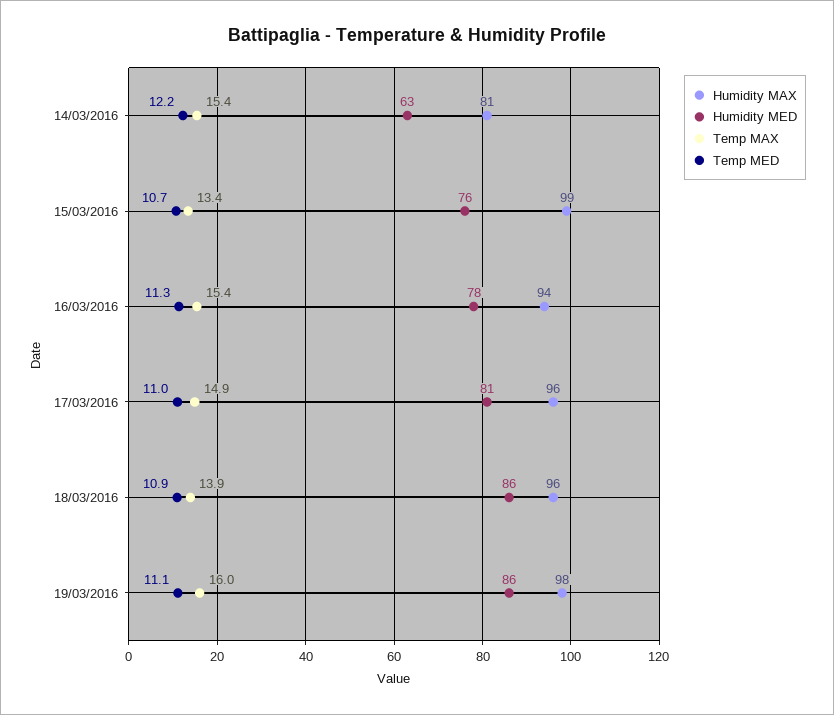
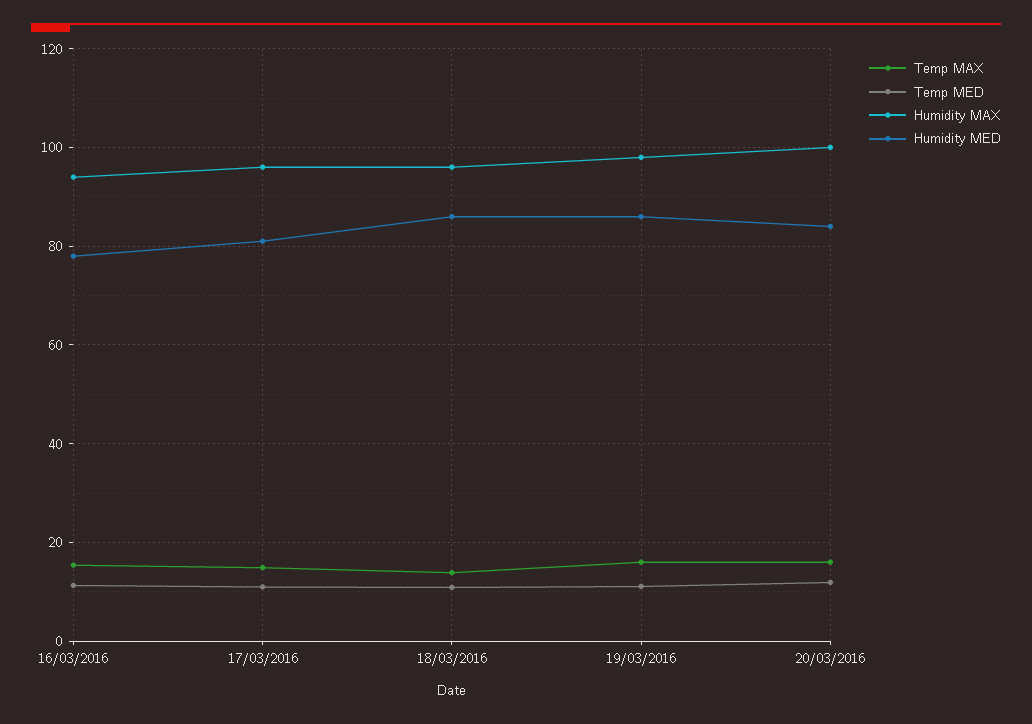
Humidity MAX, 14/03/2016: 81 -> none
Humidity MED, 14/03/2016: 63 -> none
Temp MAX, 14/03/2016: 15.4 -> none
Temp MED, 14/03/2016: 12.2 -> none
Humidity MAX, 15/03/2016: 99 -> none
Humidity MED, 15/03/2016: 76 -> none
Temp MAX, 15/03/2016: 13.4 -> none
Temp MED, 15/03/2016: 10.7 -> none
Temp MAX, 20/03/2016: none -> 16
Temp MED, 20/03/2016: none -> 12
Humidity MAX, 20/03/2016: none -> 100
Humidity MED, 20/03/2016: none -> 84

